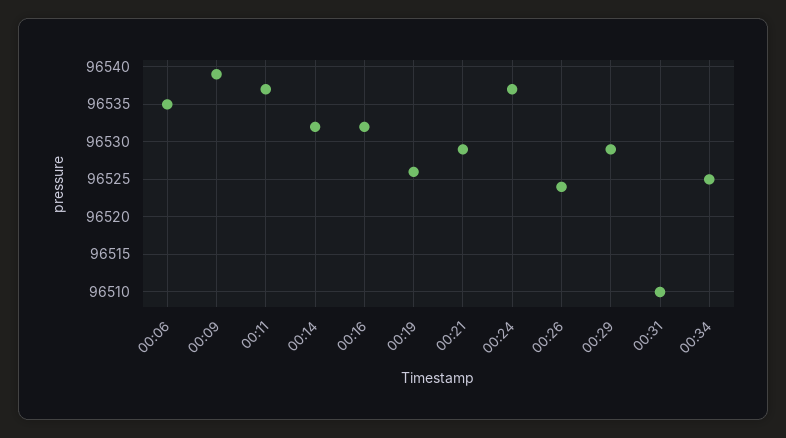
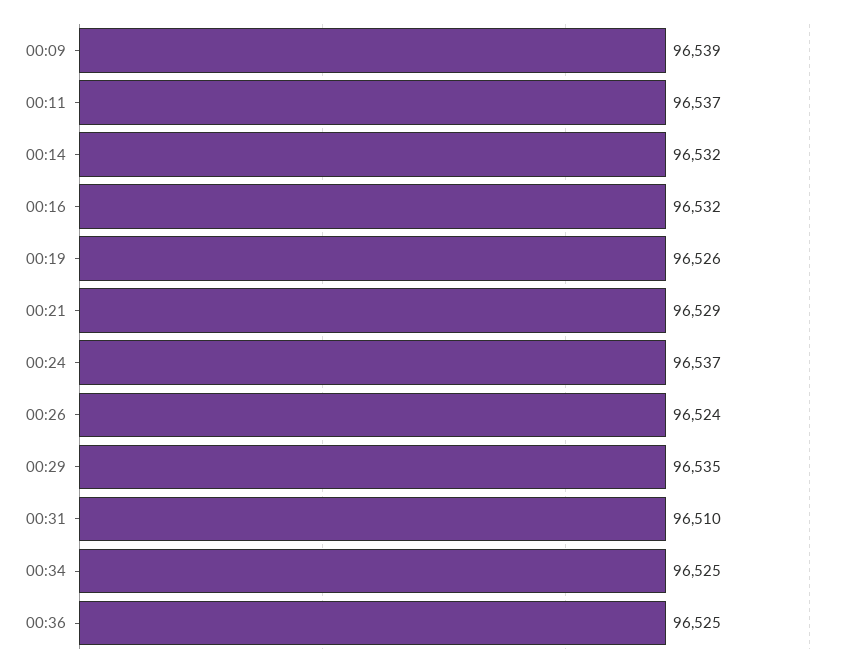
00:06: 96535 -> none
00:29: 96529 -> 96535
00:36: none -> 96525

